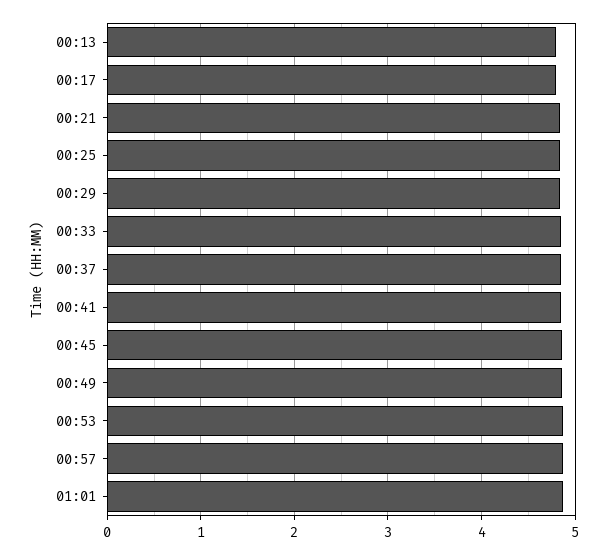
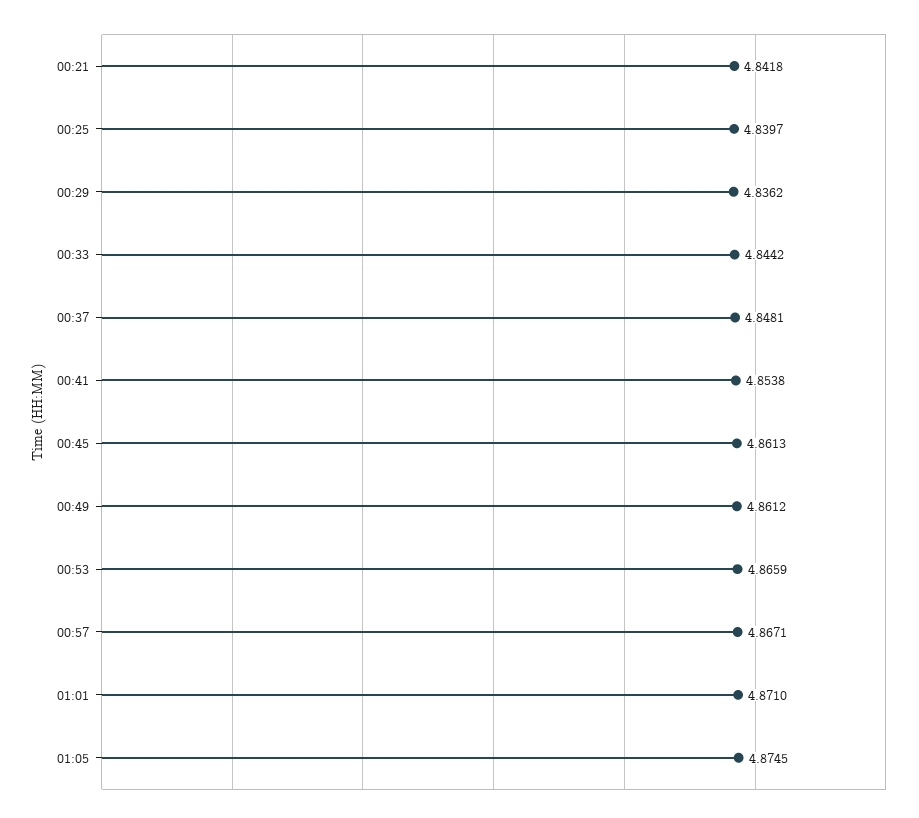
00:13: 4.8 -> none
00:17: 4.8 -> none
01:05: none -> 4.8745

